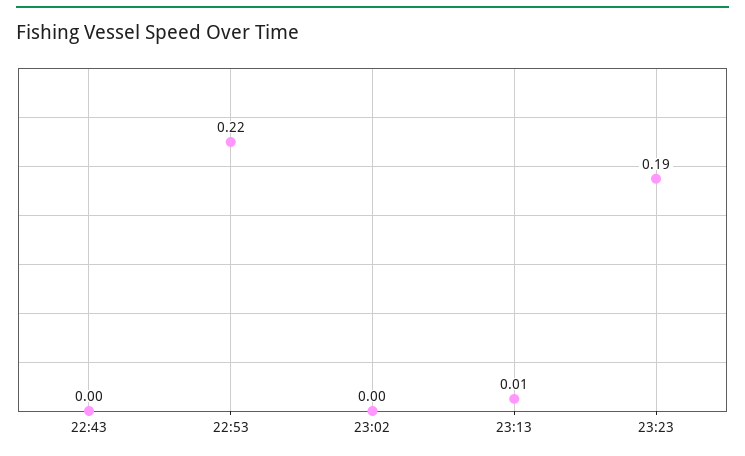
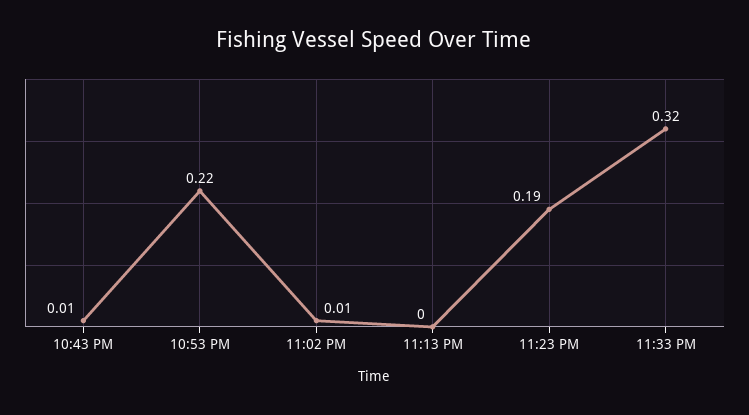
22:43: 0 -> 0.01
23:02: 0 -> 0.01
23:13: 0.01 -> 0
11:33 PM: none -> 0.32

